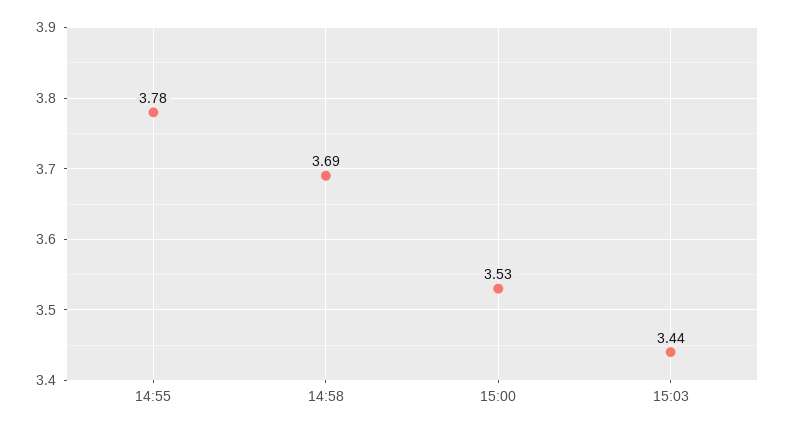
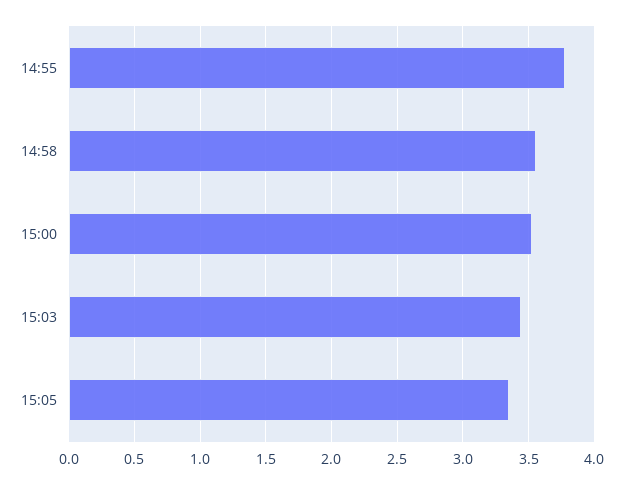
14:58: 3.69 -> 3.55
15:05: none -> 3.35

